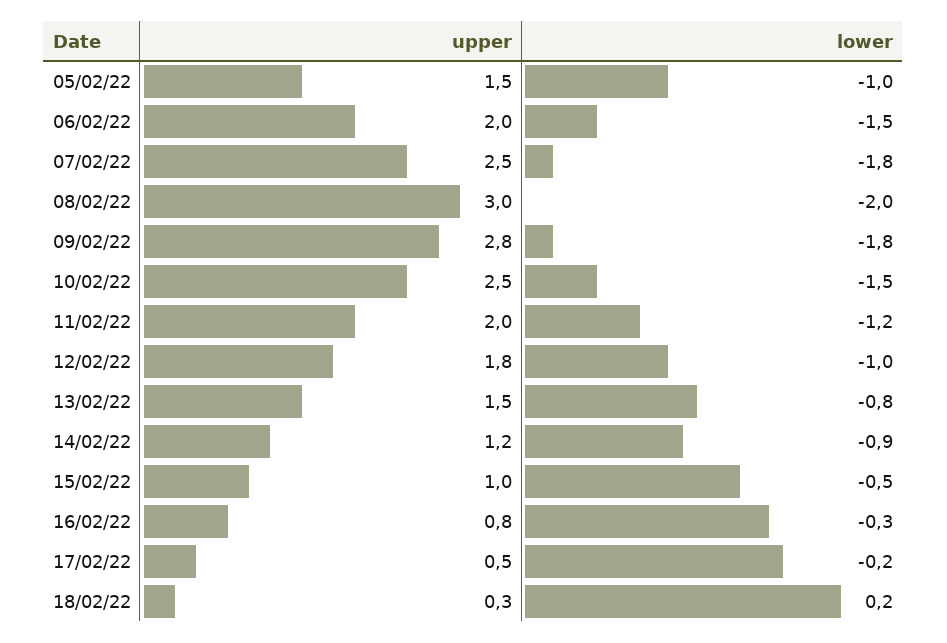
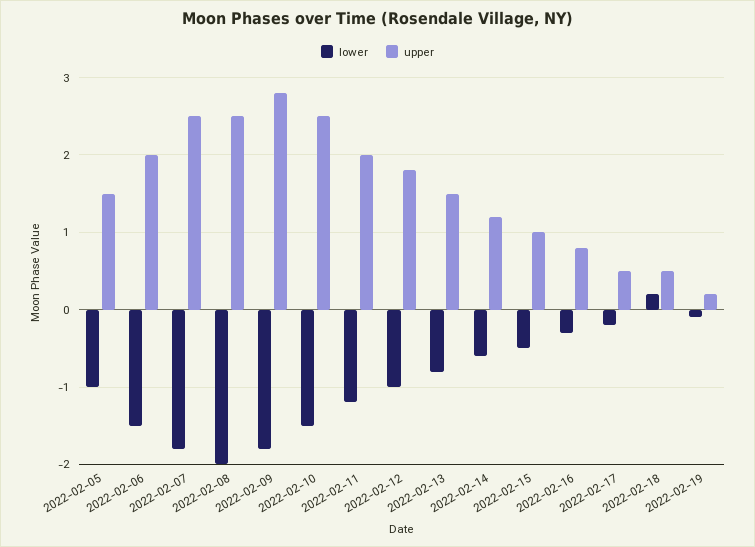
upper, 08/02/22: 3 -> 2.5
lower, 14/02/22: -0.9 -> -0.6
upper, 18/02/22: 0.3 -> 0.5
lower, 2022-02-19: none -> -0.1
upper, 2022-02-19: none -> 0.2

